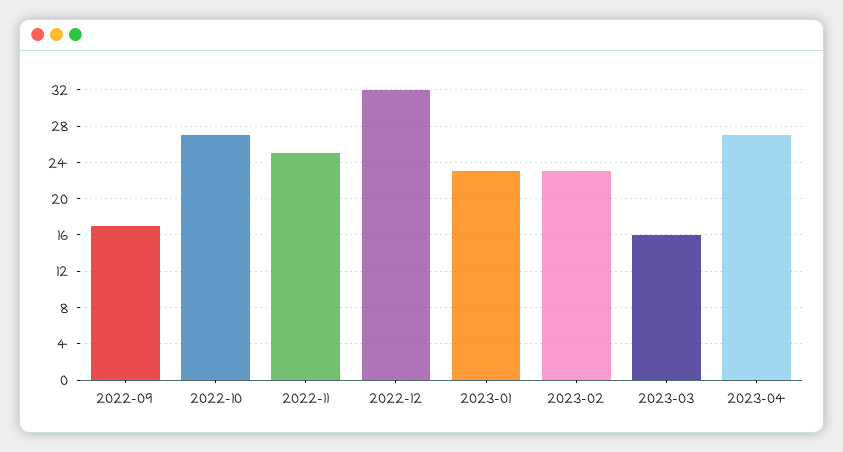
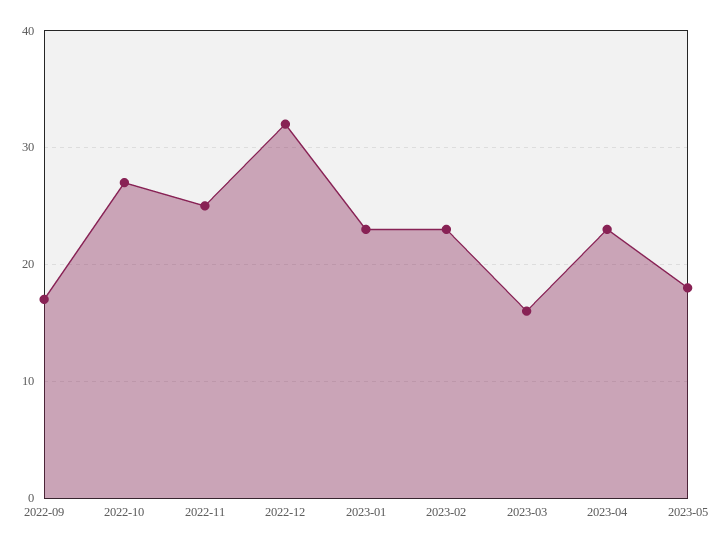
2023-04: 27 -> 23
2023-05: none -> 18

